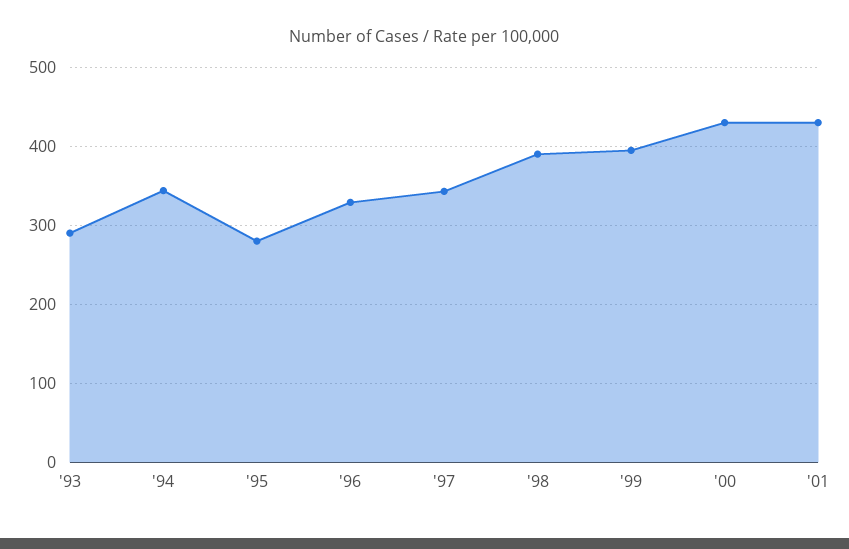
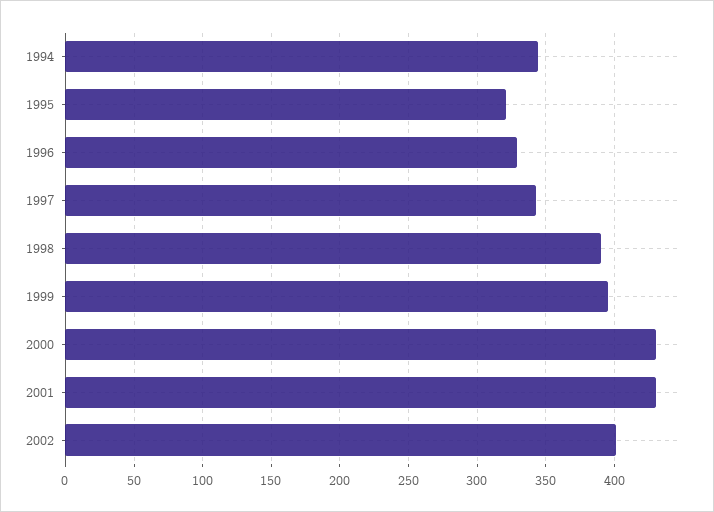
'93: 290 -> none
'95: 280 -> 320
2002: none -> 400

